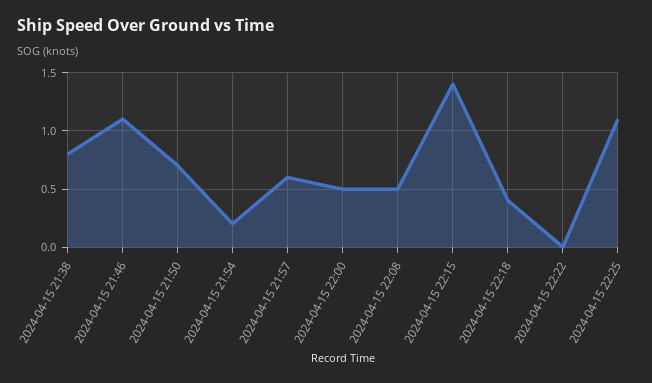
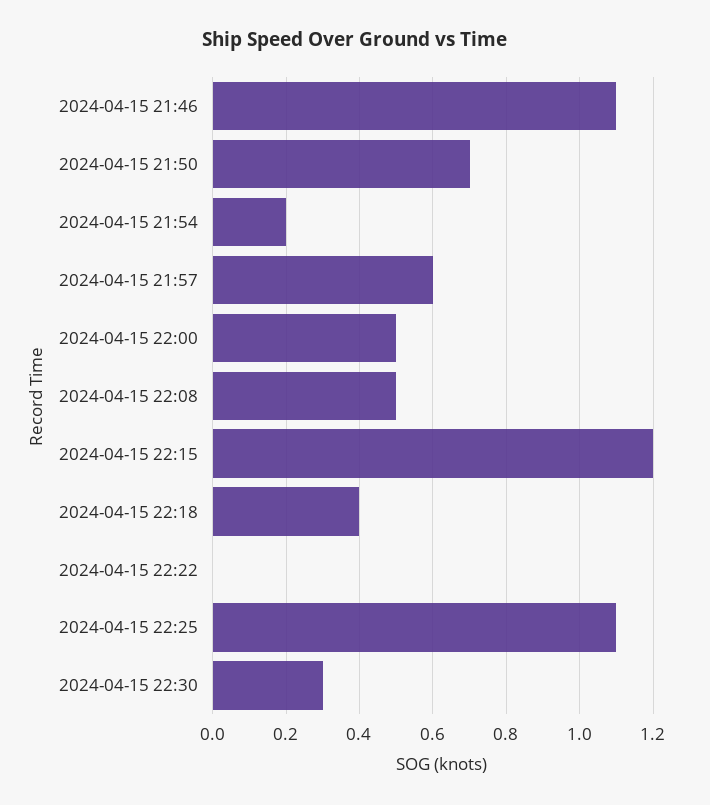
2024-04-15 21:38: 0.8 -> none
2024-04-15 22:15: 1.4 -> 1.2
2024-04-15 22:30: none -> 0.3

